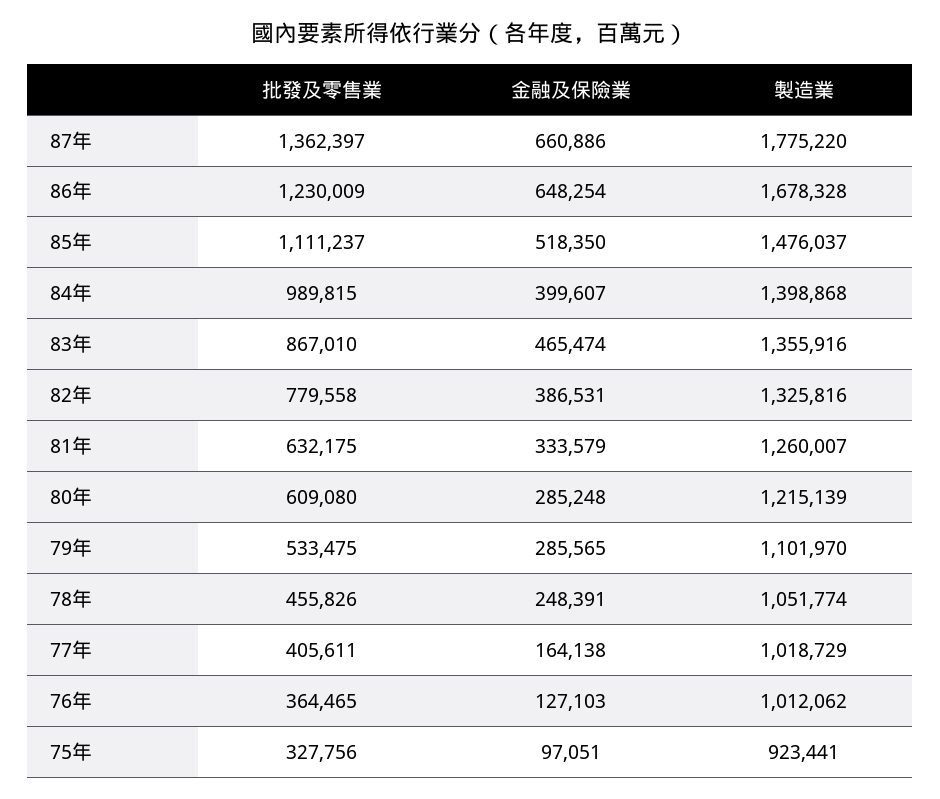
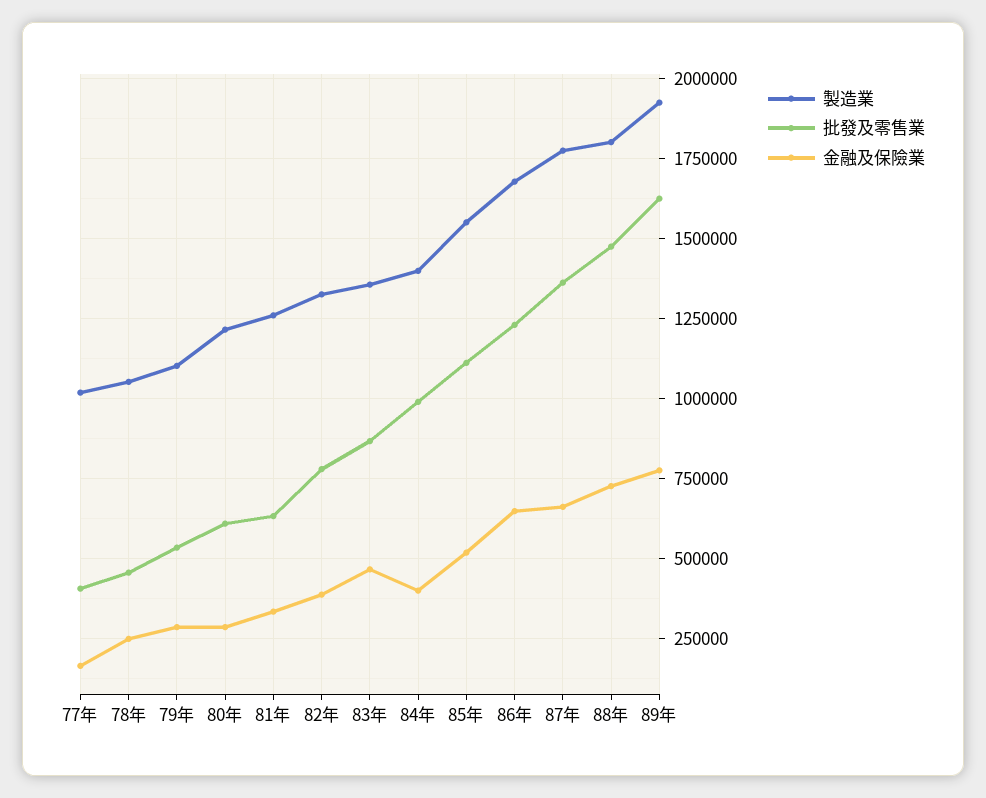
製造業, 85年: 1476037 -> 1550000
批發及零售業, 76年: 364465 -> none
金融及保險業, 76年: 127103 -> none
製造業, 76年: 1012062 -> none
批發及零售業, 75年: 327756 -> none
金融及保險業, 75年: 97051 -> none
製造業, 75年: 923441 -> none
製造業, 88年: none -> 1800000
批發及零售業, 88年: none -> 1475000
金融及保險業, 88年: none -> 725000
製造業, 89年: none -> 1925000
批發及零售業, 89年: none -> 1625000
金融及保險業, 89年: none -> 775000

